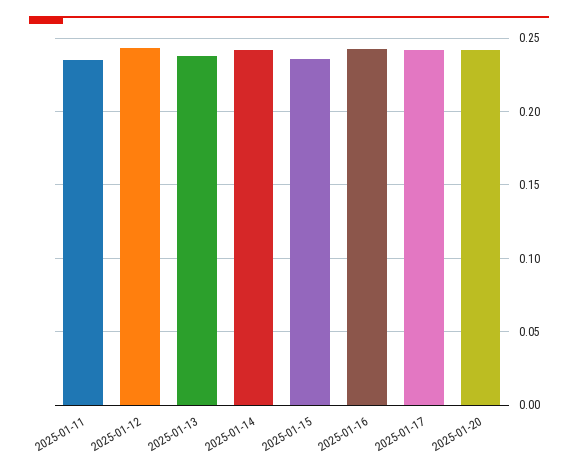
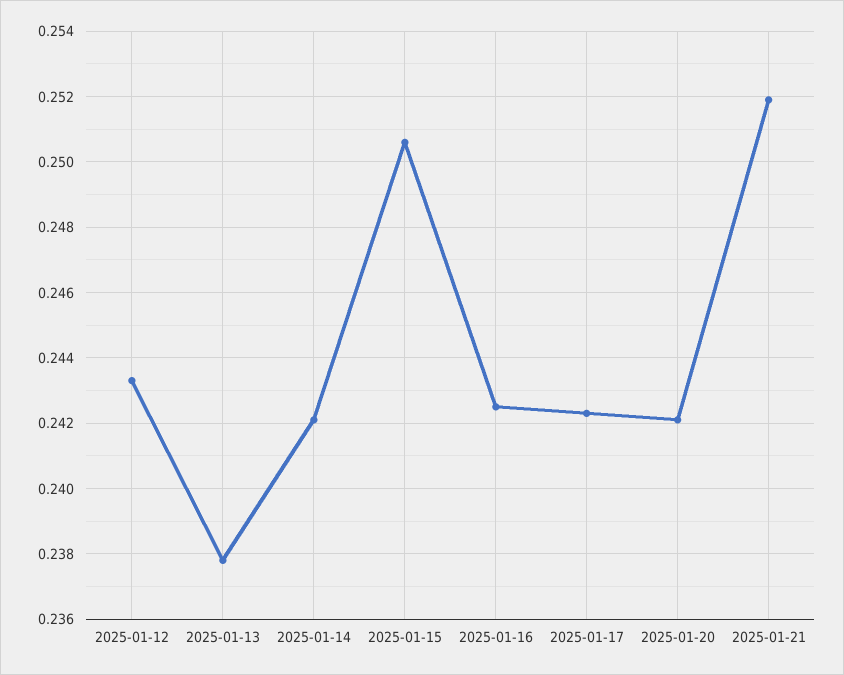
2025-01-11: 0.235 -> none
2025-01-15: 0.235 -> 0.2505
2025-01-21: none -> 0.252

